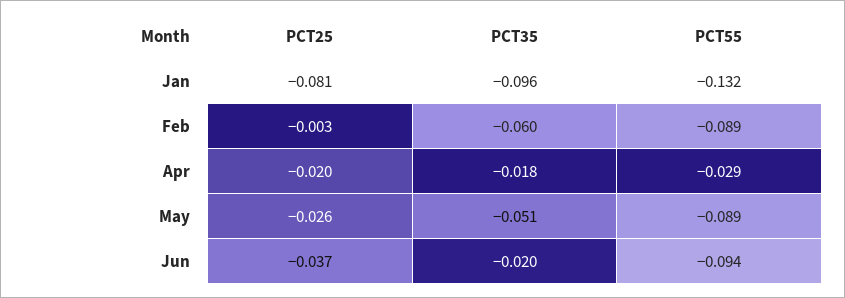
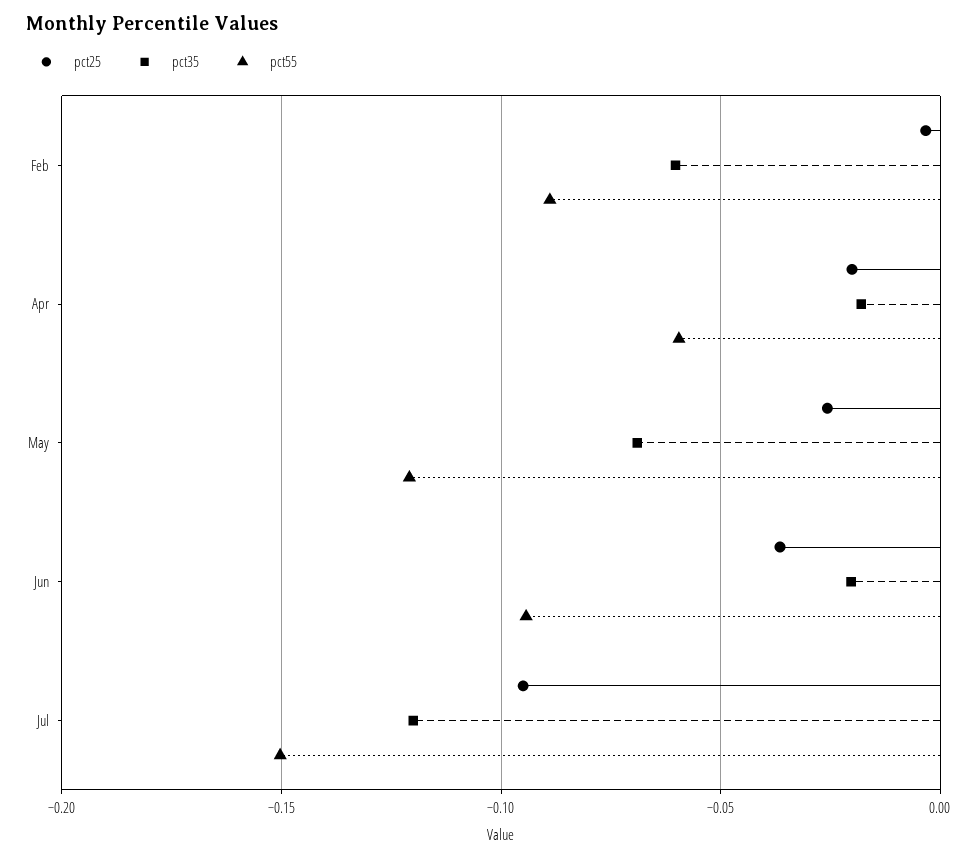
PCT25, Jan: -0.081 -> none
PCT35, Jan: -0.096 -> none
PCT55, Jan: -0.132 -> none
PCT55, Apr: -0.029 -> -0.06
PCT35, May: -0.051 -> -0.07
PCT55, May: -0.089 -> -0.12
PCT25, Jul: none -> -0.095
PCT35, Jul: none -> -0.12
PCT55, Jul: none -> -0.15

